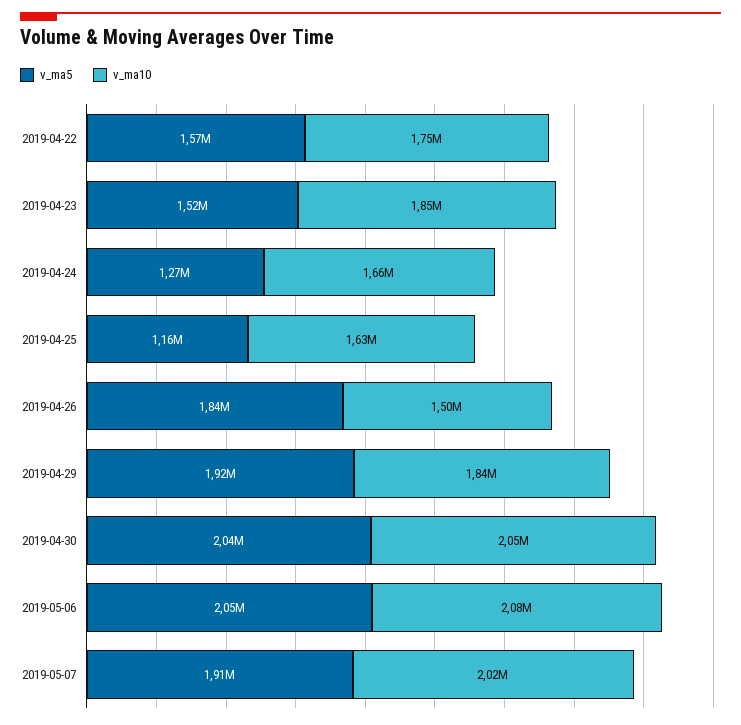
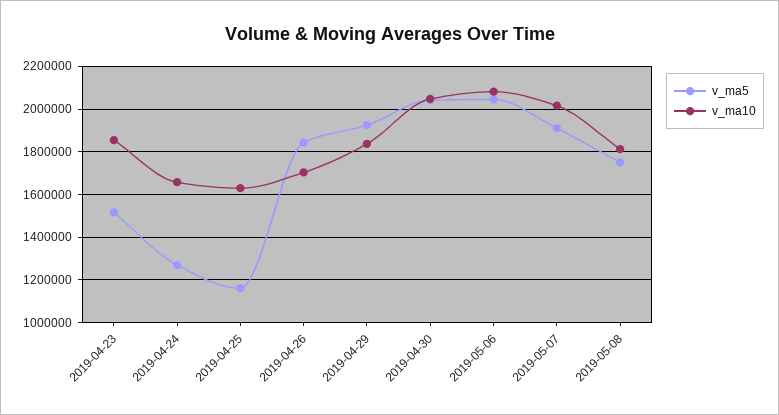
v_ma5, 2019-04-22: 1570000 -> none
v_ma10, 2019-04-22: 1750000 -> none
v_ma10, 2019-04-26: 1500000 -> 1700000
v_ma5, 2019-05-08: none -> 1750000
v_ma10, 2019-05-08: none -> 1800000

